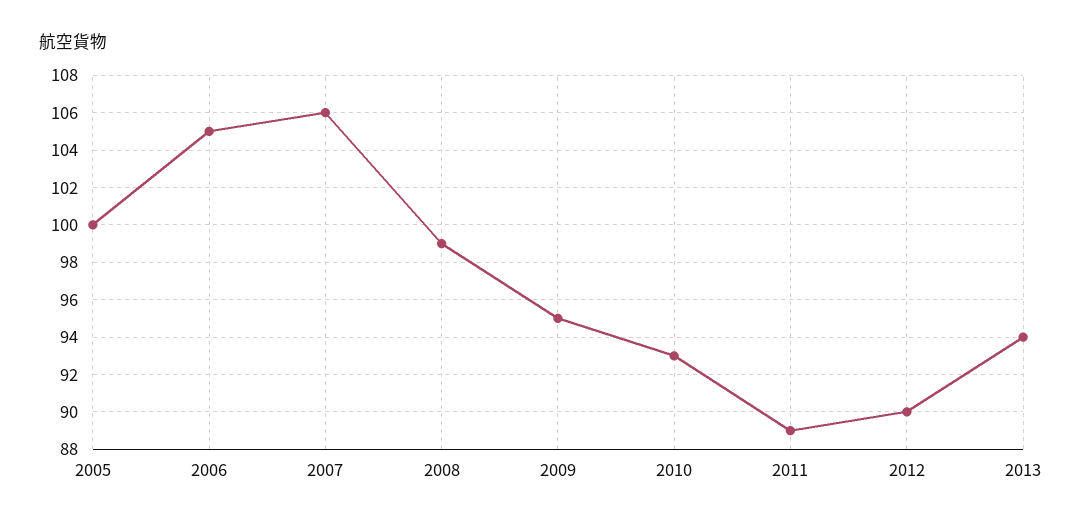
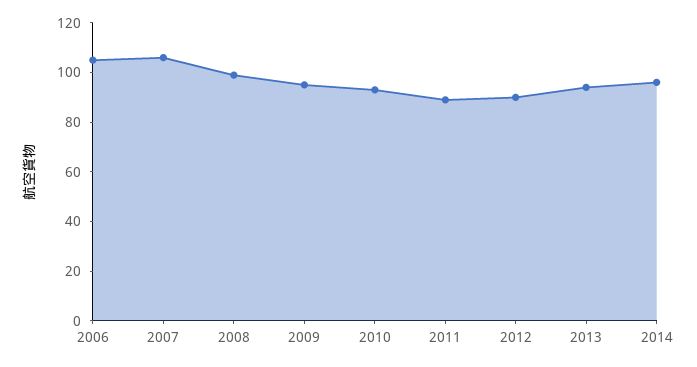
2005: 100 -> none
2014: none -> 95

